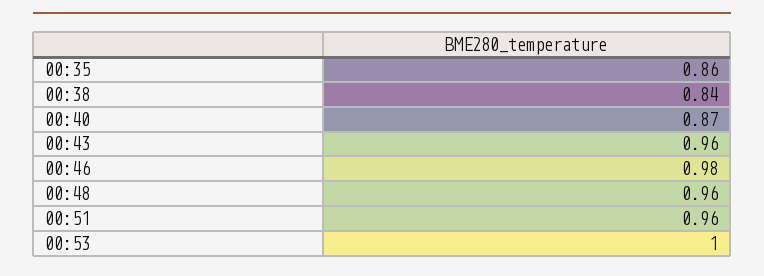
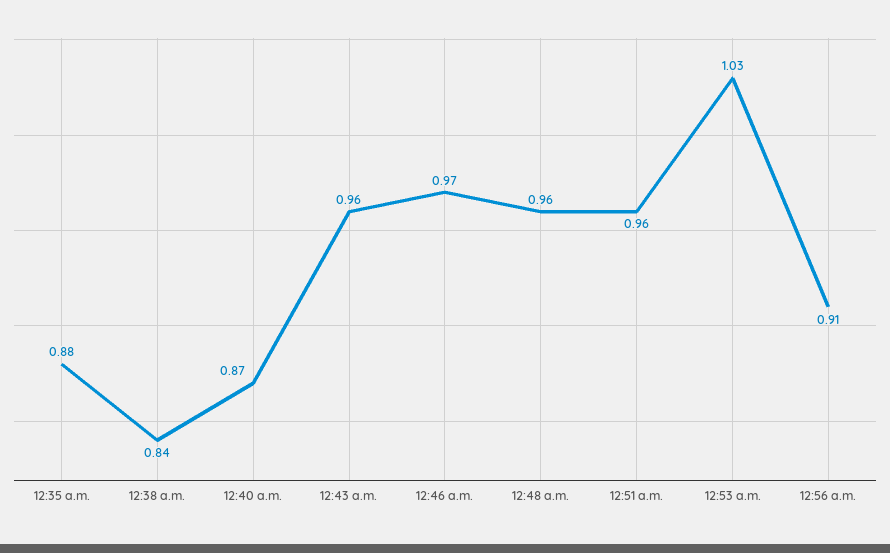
00:35: 0.86 -> 0.88
00:46: 0.98 -> 0.97
00:53: 1 -> 1.03
12:56 a.m.: none -> 0.91

